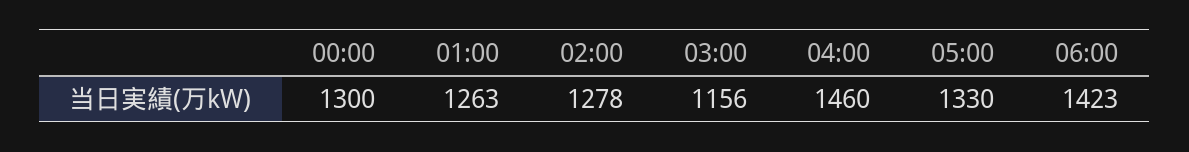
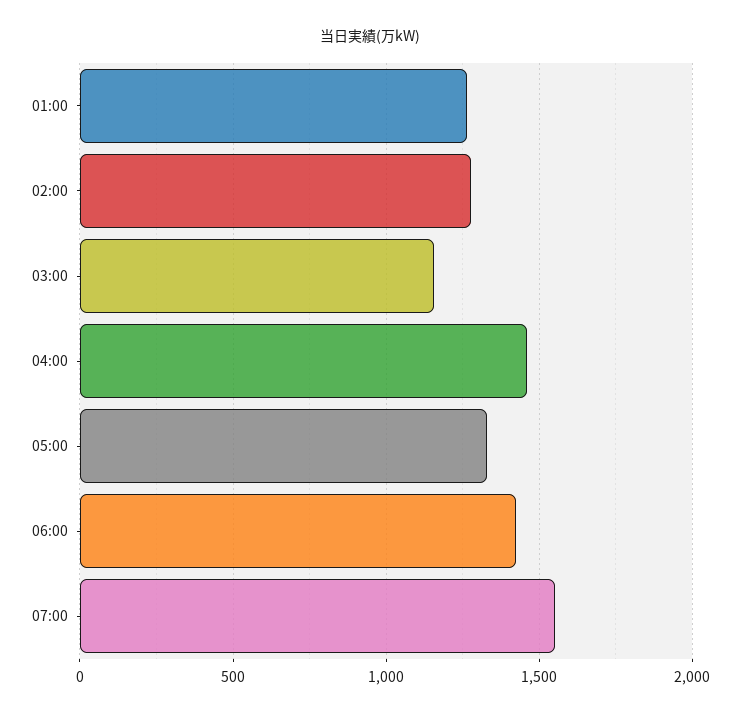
00:00: 1300 -> none
07:00: none -> 1550

